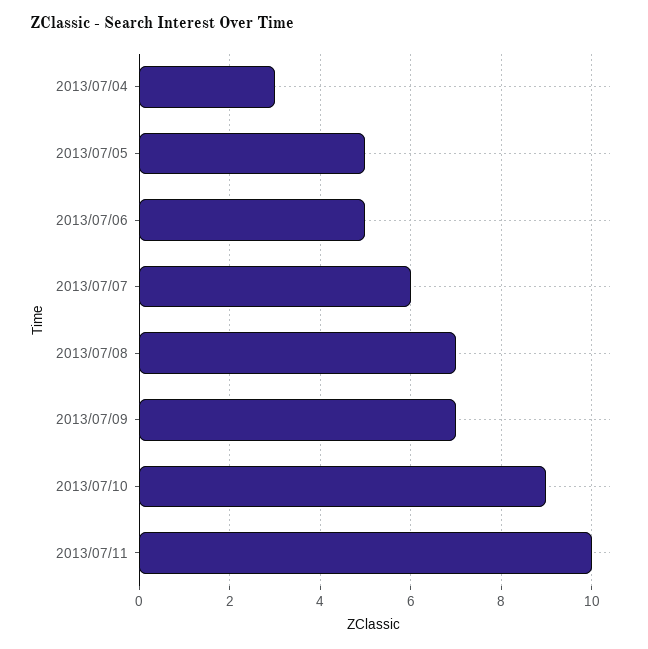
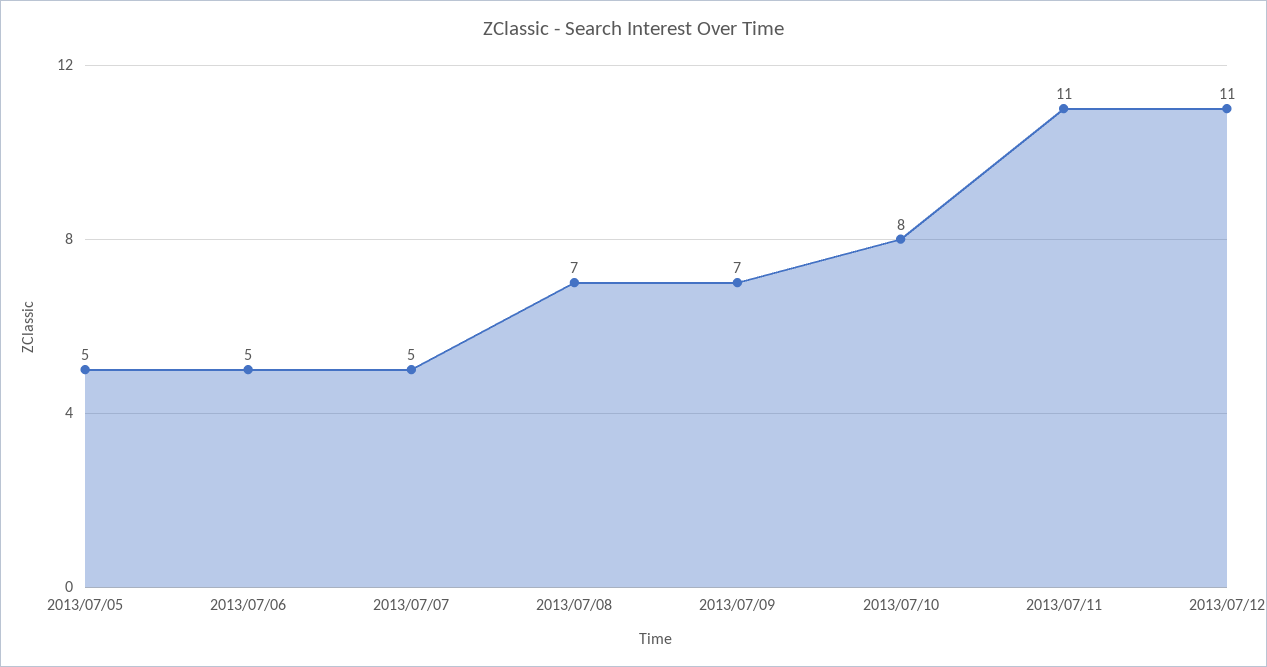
2013/07/04: 3 -> none
2013/07/07: 6 -> 5
2013/07/10: 9 -> 8
2013/07/11: 10 -> 11
2013/07/12: none -> 11

